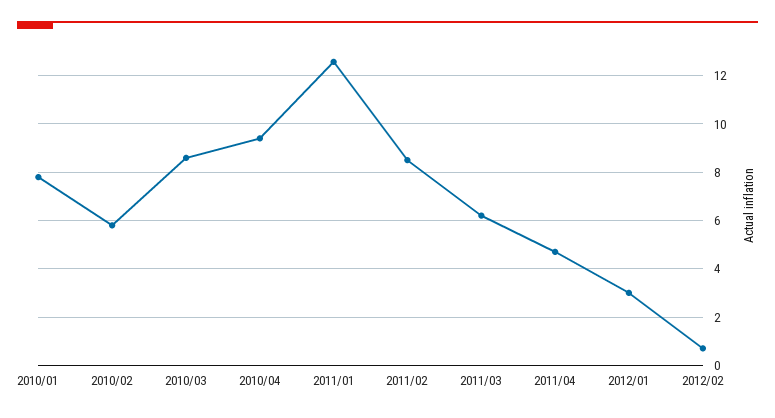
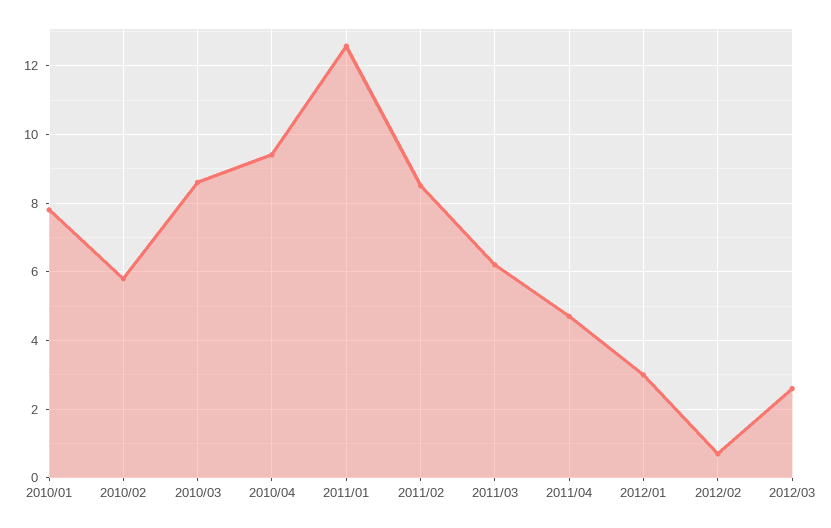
2012/03: none -> 2.6

